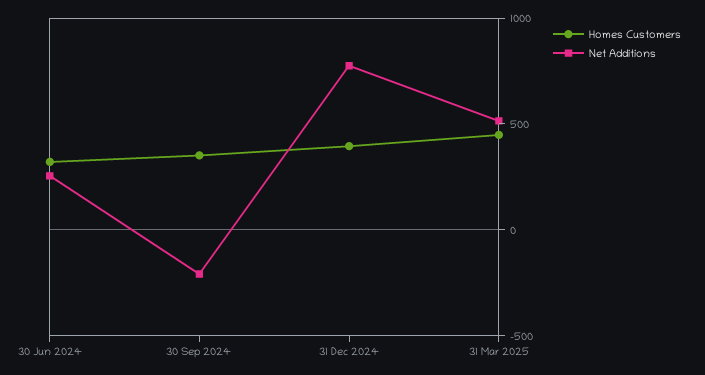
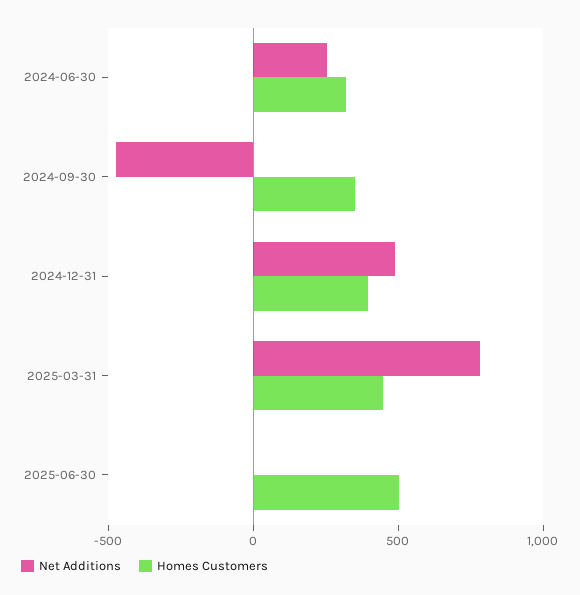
Net Additions, 30 Sep 2024: -200 -> -500
Net Additions, 31 Dec 2024: 800 -> 500
Net Additions, 31 Mar 2025: 500 -> 800
Net Additions, 2025-06-30: none -> 0
Homes Customers, 2025-06-30: none -> 500

